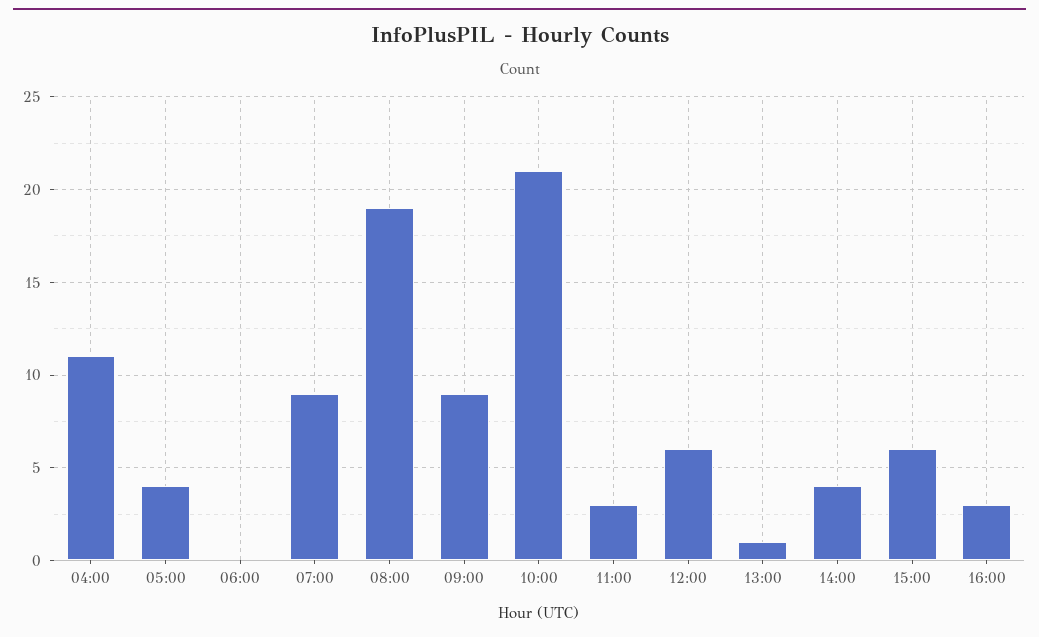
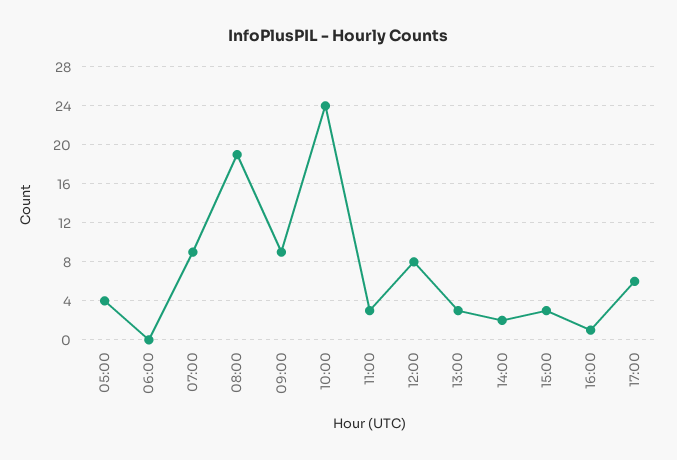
04:00: 11 -> none
10:00: 21 -> 24
12:00: 6 -> 8
13:00: 1 -> 3
14:00: 4 -> 2
15:00: 6 -> 3
16:00: 3 -> 1
17:00: none -> 6

